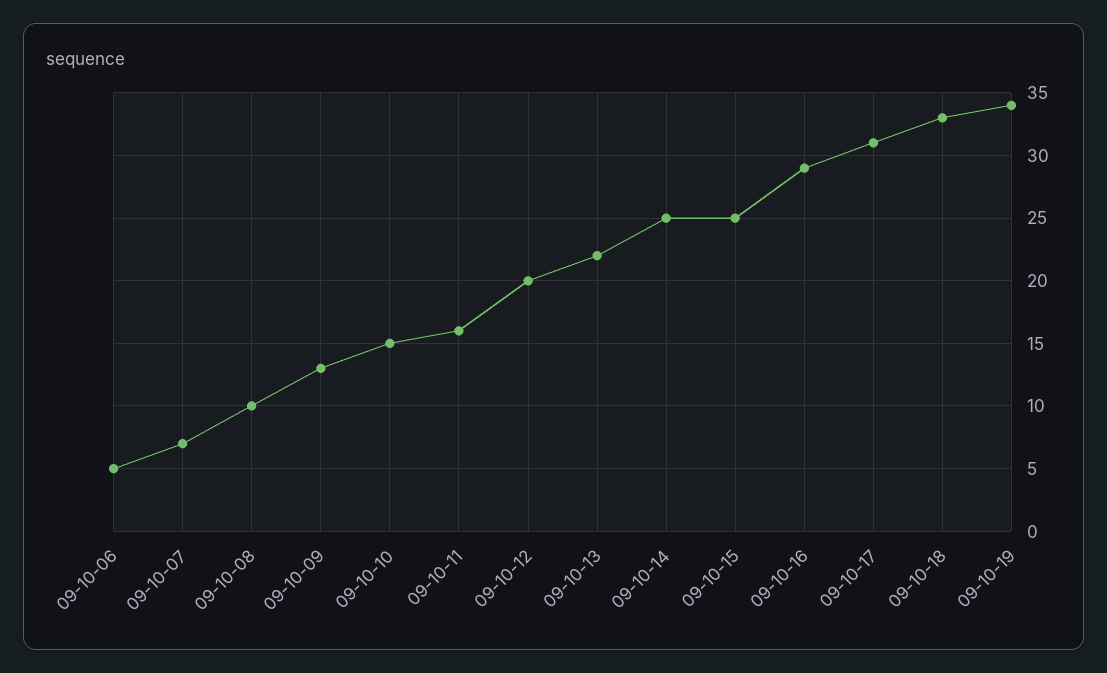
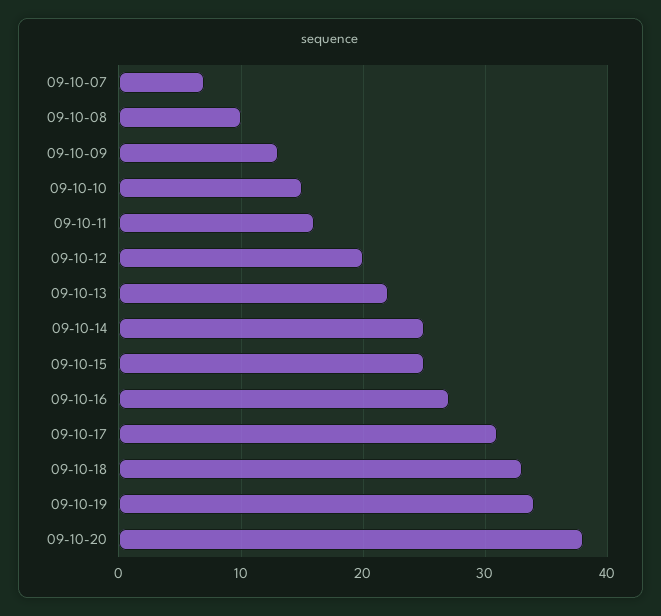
09-10-06: 5 -> none
09-10-16: 29 -> 27
09-10-20: none -> 38

